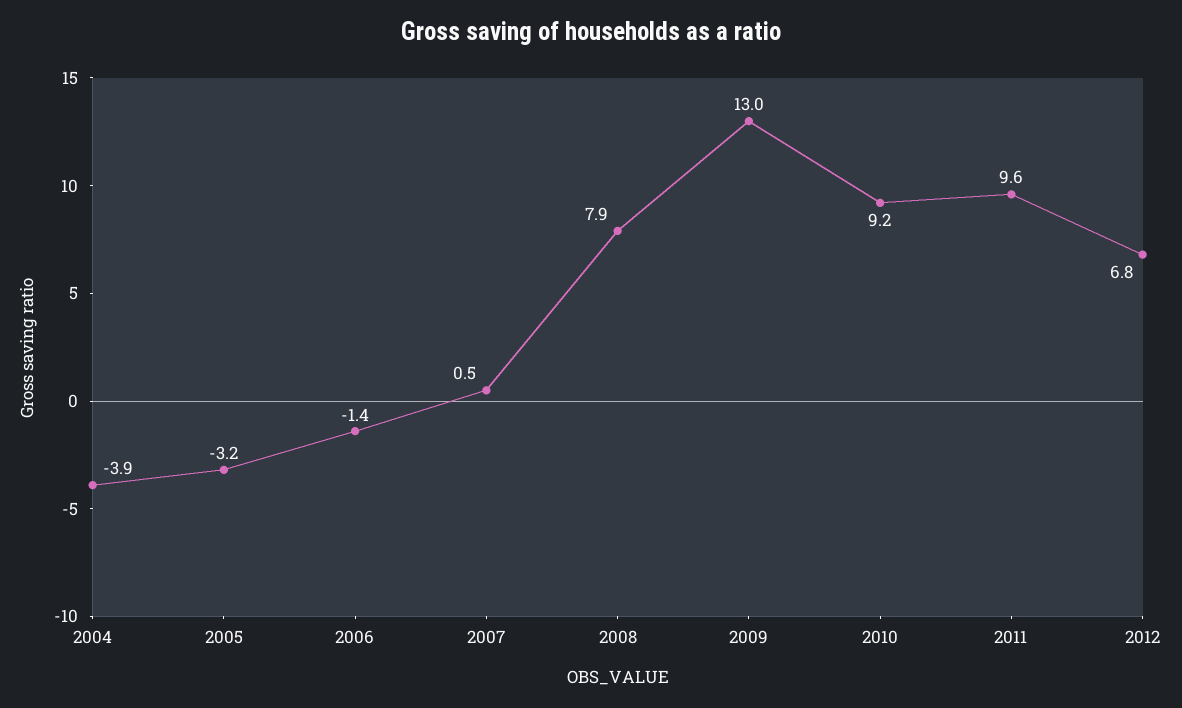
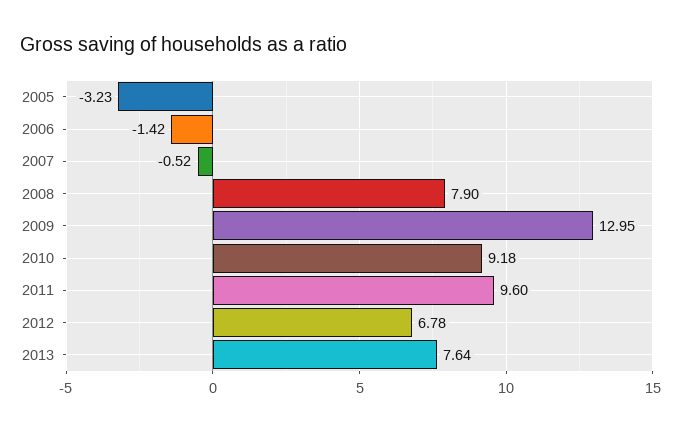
2004: -3.9 -> none
2007: 0.5 -> -0.52
2013: none -> 7.64

